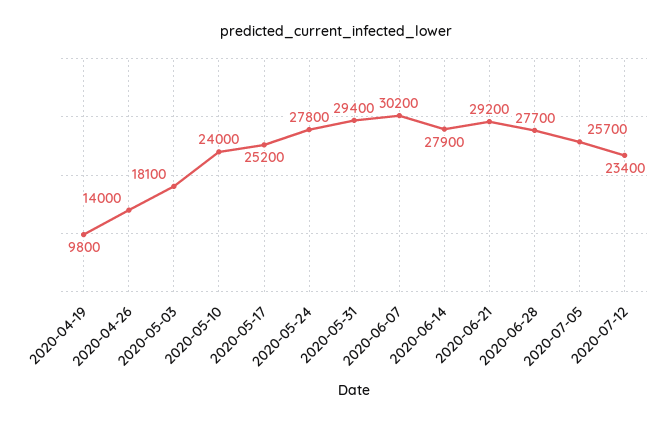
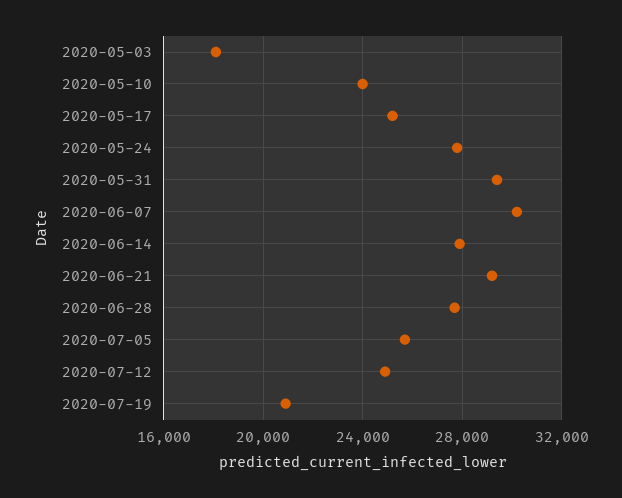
2020-04-19: 9800 -> none
2020-04-26: 14000 -> none
2020-07-12: 23400 -> 25000
2020-07-19: none -> 21000

